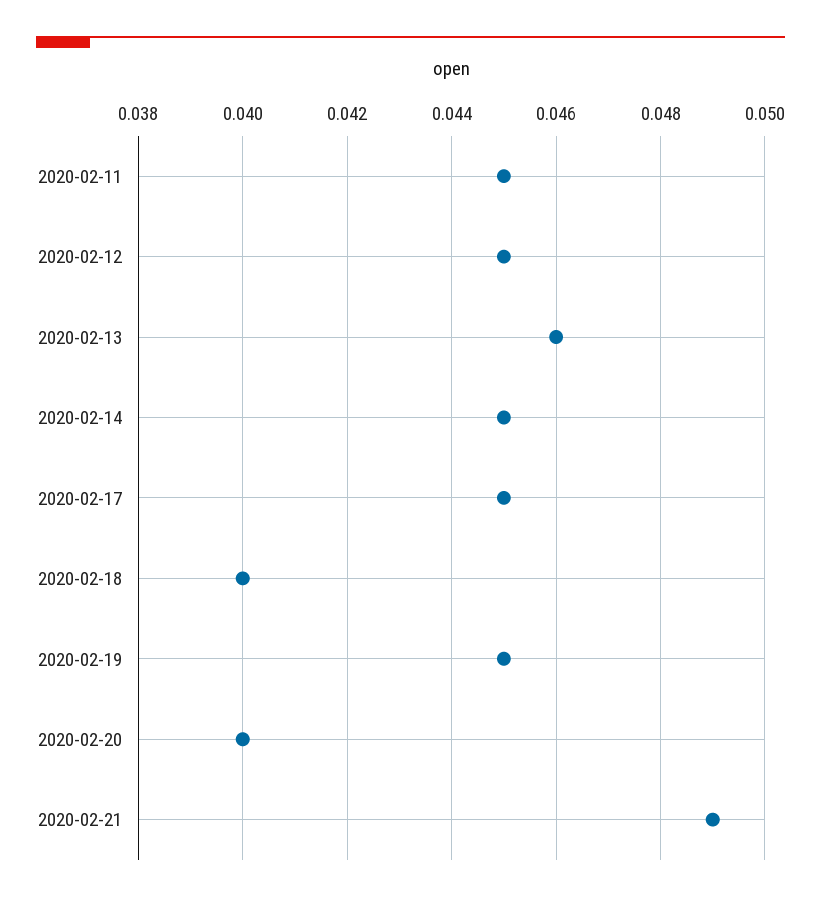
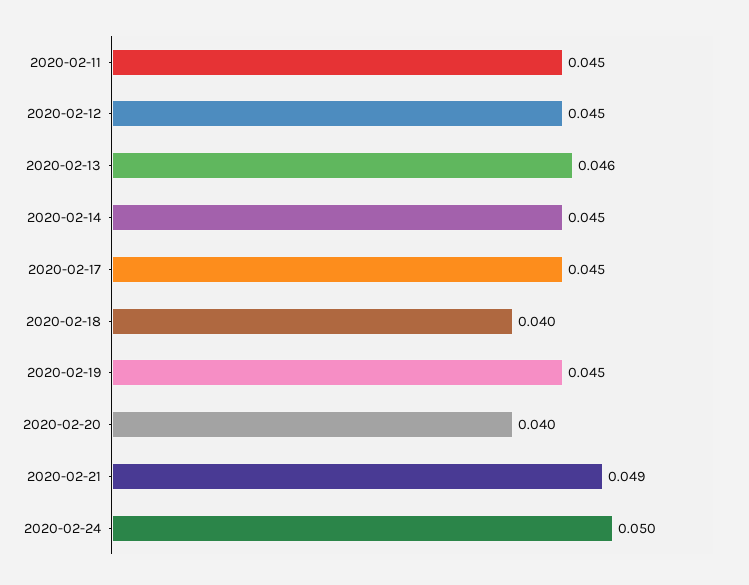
2020-02-24: none -> 0.05

